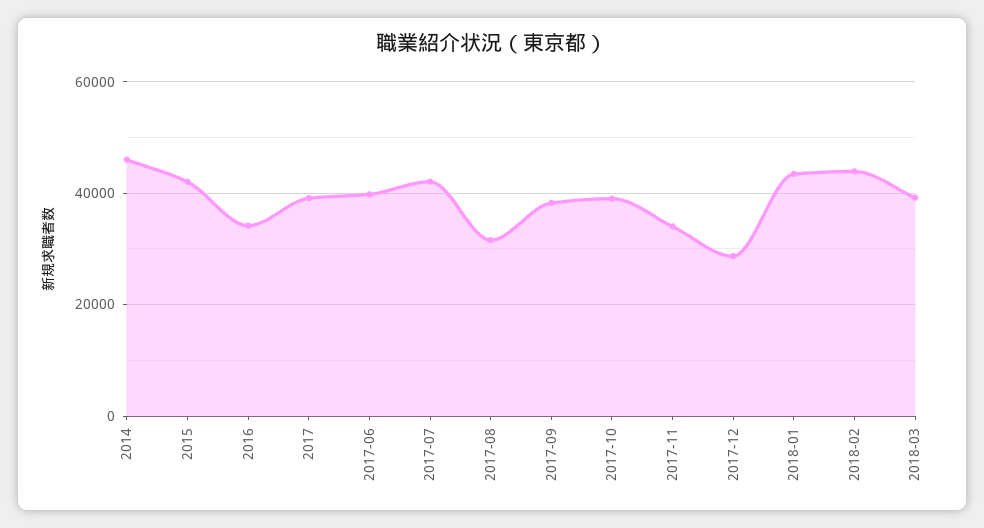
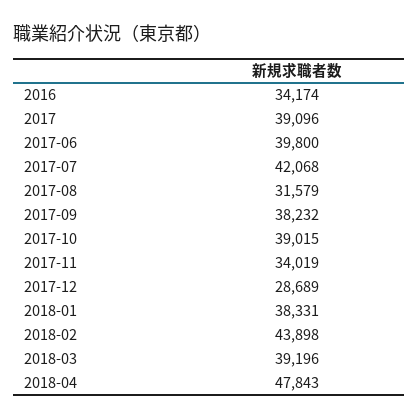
2014: 46000 -> none
2015: 42000 -> none
2018-01: 44000 -> 38331
2018-04: none -> 47843

